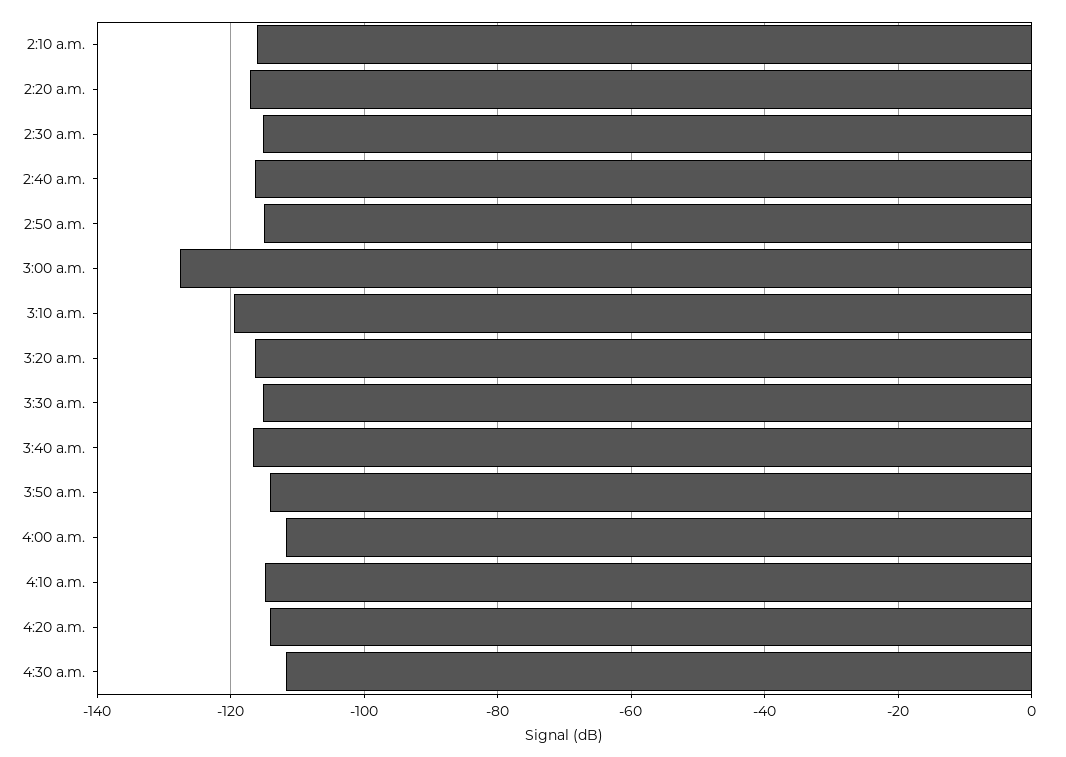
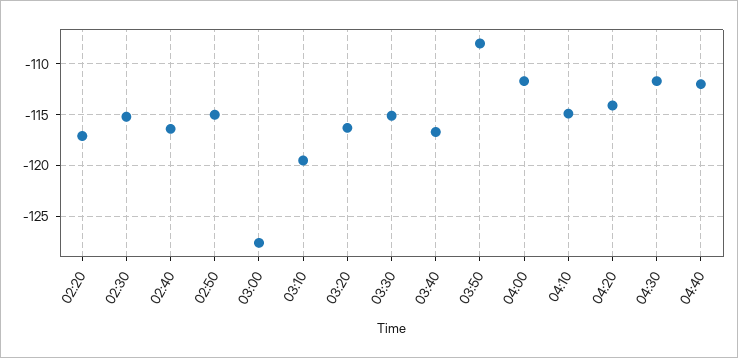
2:10 a.m.: -116 -> none
3:50 a.m.: -114 -> -108
04:40: none -> -112

